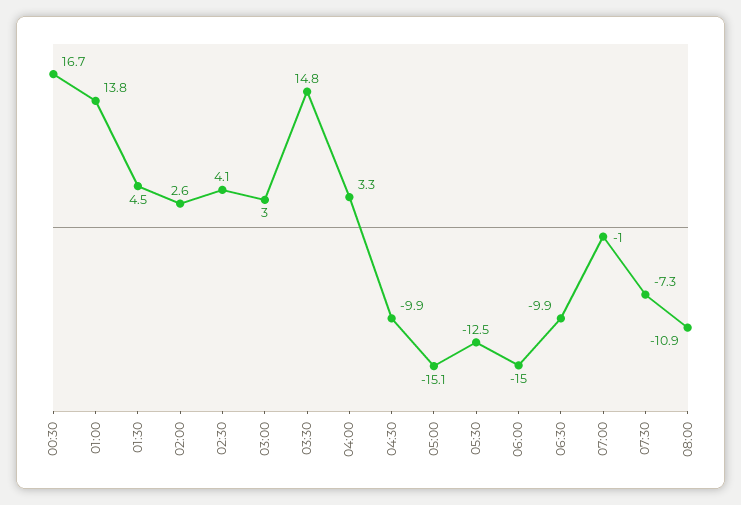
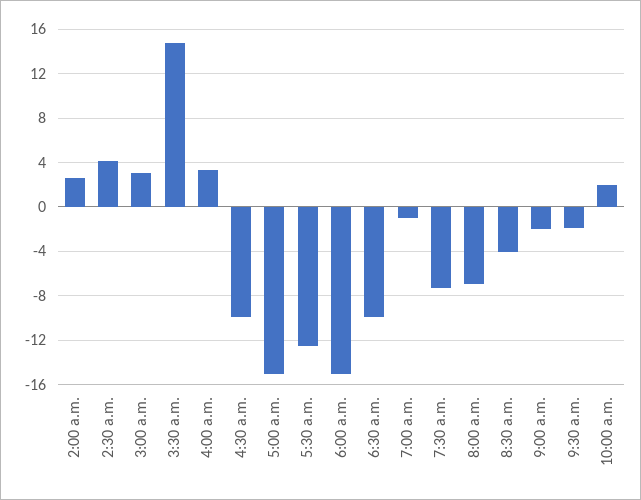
00:30: 16.7 -> none
01:00: 13.8 -> none
01:30: 4.5 -> none
08:00: -10.9 -> -7
8:30 a.m.: none -> -4
9:00 a.m.: none -> -2
9:30 a.m.: none -> -2
10:00 a.m.: none -> 2

